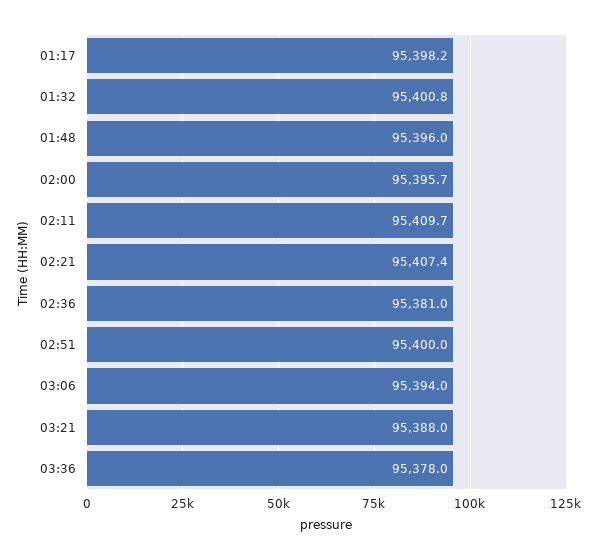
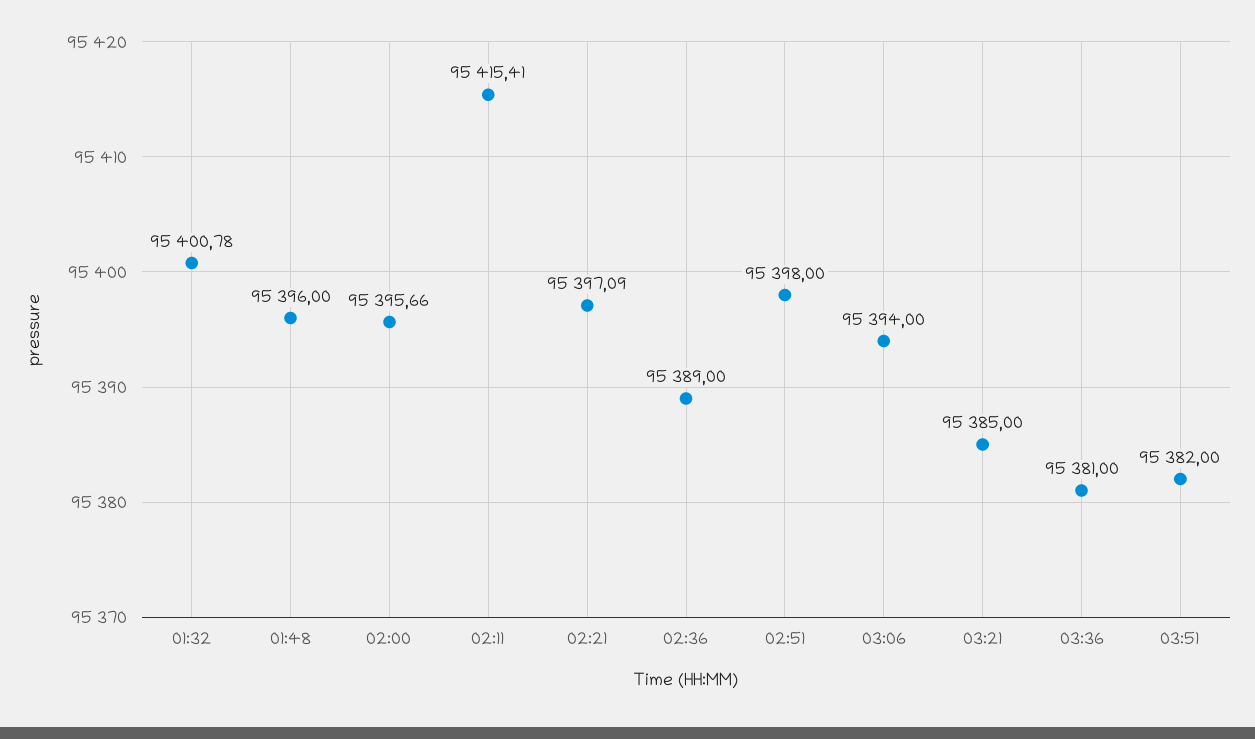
01:17: 95398.2 -> none
02:11: 95409.7 -> 95415.41
02:21: 95407.4 -> 95397.09
02:36: 95381 -> 95389
02:51: 95400 -> 95398
03:21: 95388 -> 95385
03:36: 95378 -> 95381
03:51: none -> 95382

